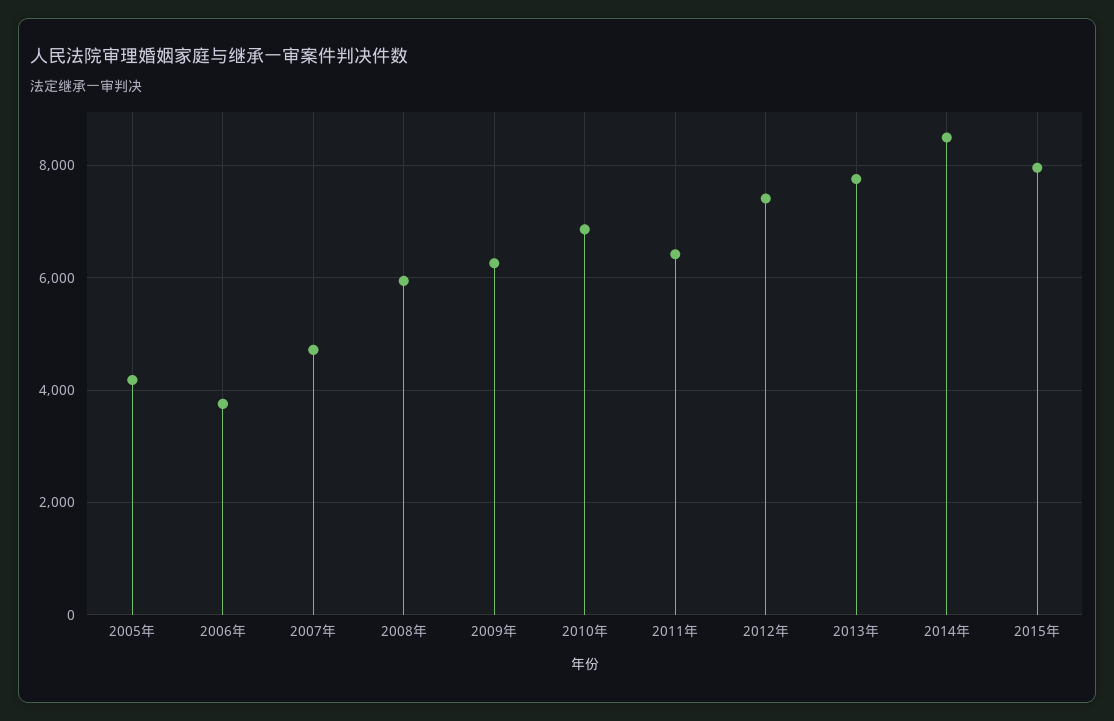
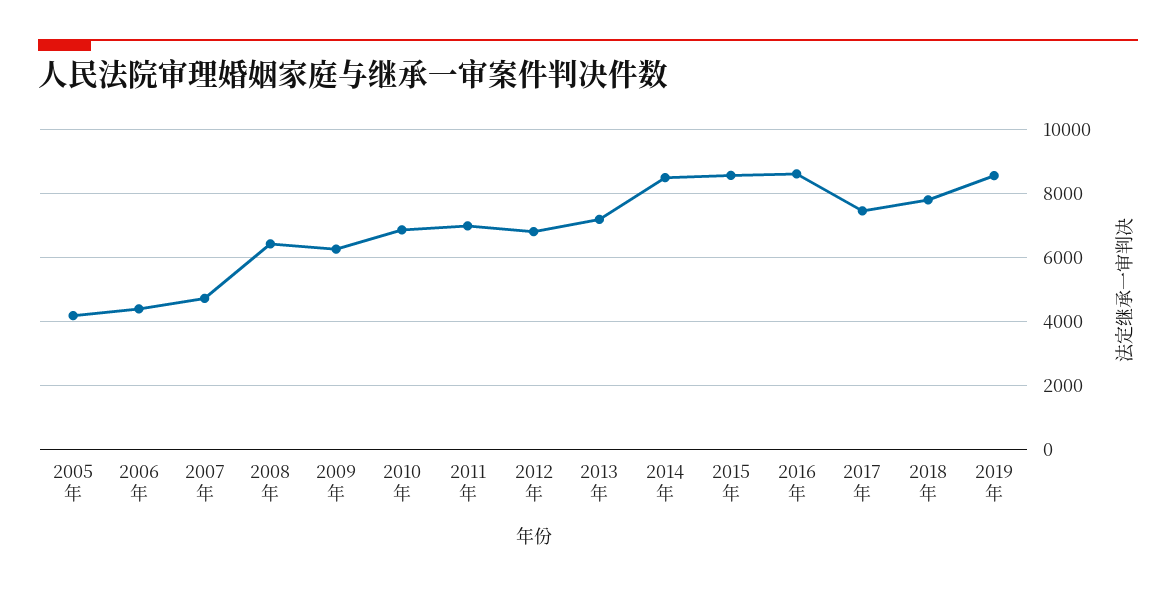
2006年: 3800 -> 4400
2008年: 6000 -> 6400
2011年: 6400 -> 7000
2012年: 7400 -> 6800
2013年: 7800 -> 7200
2015年: 8000 -> 8600
2016年: none -> 8600
2017年: none -> 7400
2018年: none -> 7800
2019年: none -> 8600

